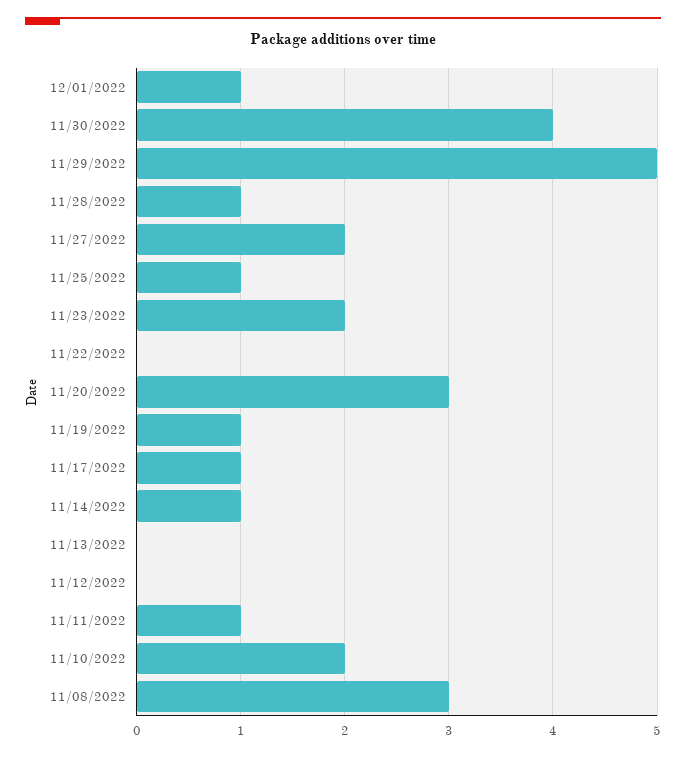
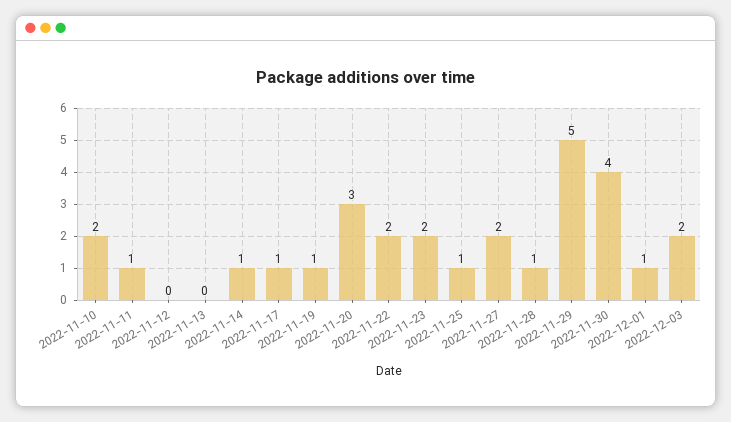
11/22/2022: 0 -> 2
11/08/2022: 3 -> none
2022-12-03: none -> 2

